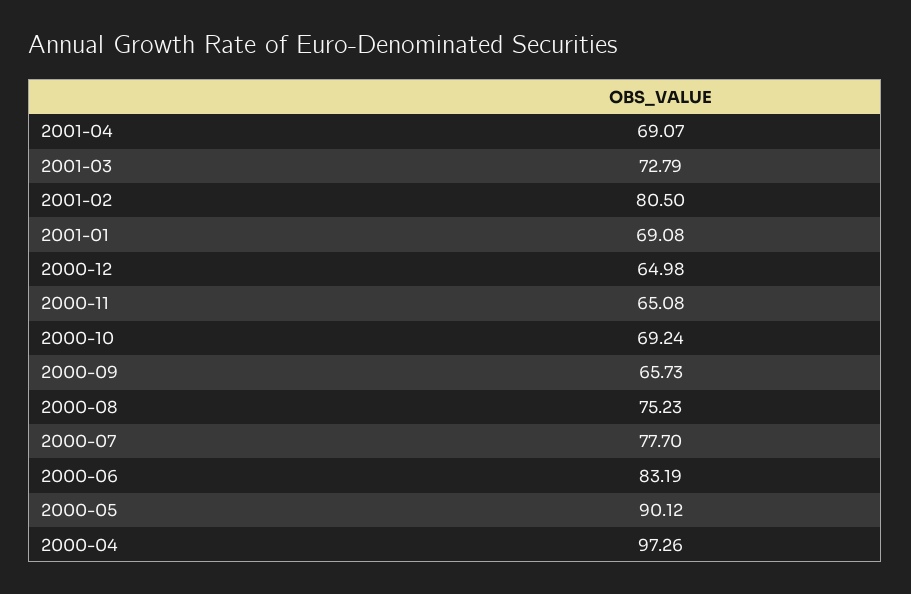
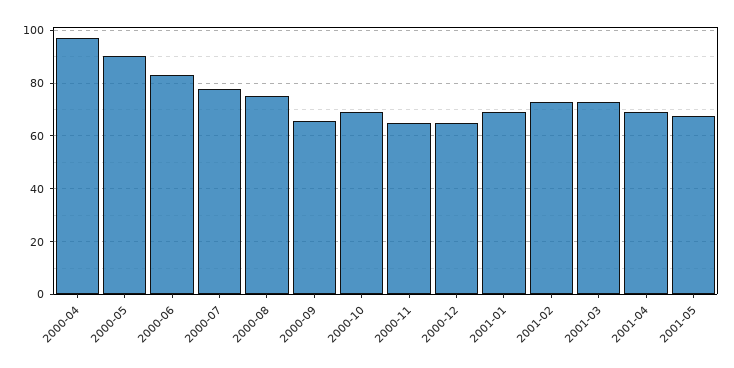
2001-02: 80.5 -> 72.5
2001-05: none -> 67.5

